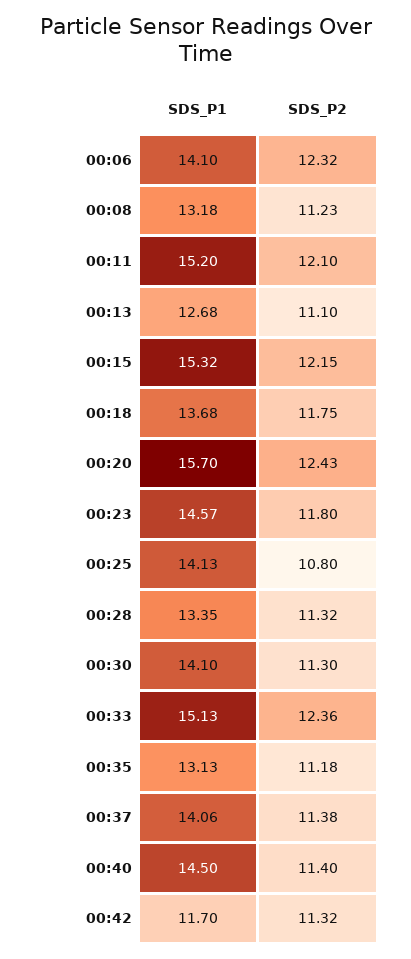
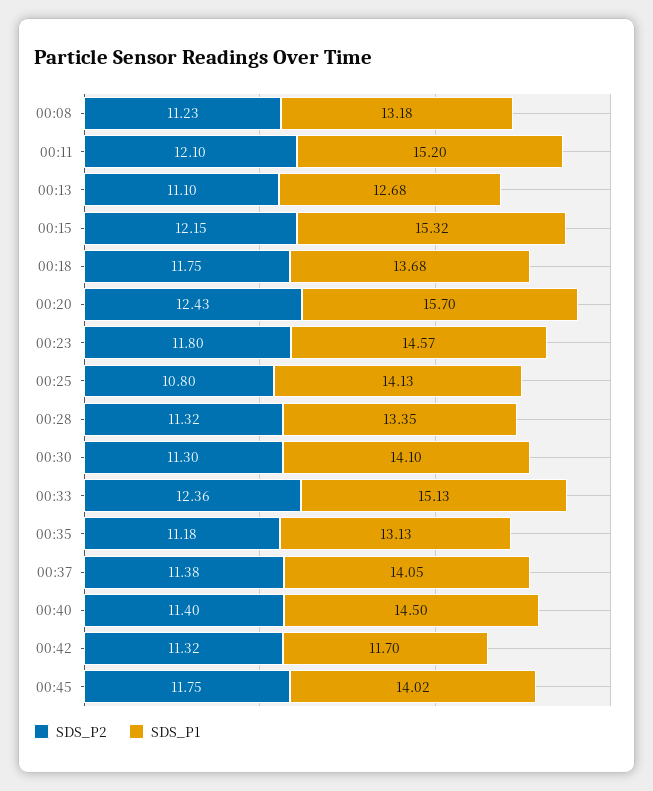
SDS_P1, 00:06: 14.1 -> none
SDS_P2, 00:06: 12.32 -> none
SDS_P1, 00:37: 14.06 -> 14.05
SDS_P2, 00:45: none -> 11.75
SDS_P1, 00:45: none -> 14.02

